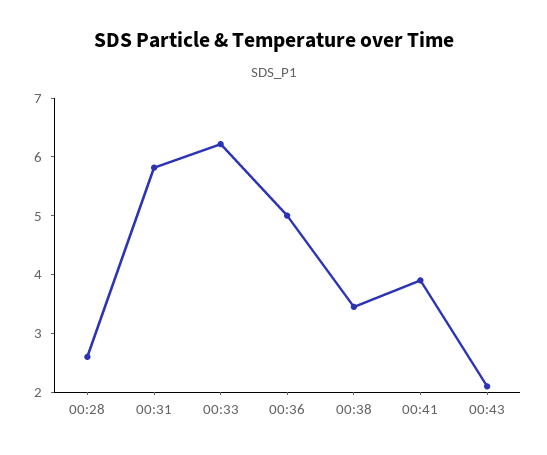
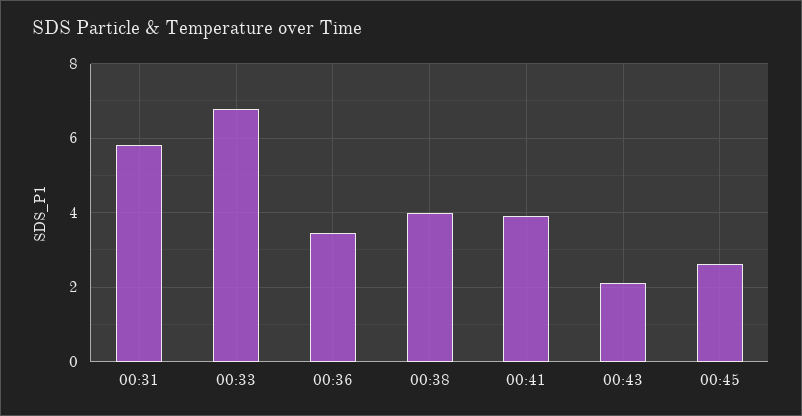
00:28: 2.6 -> none
00:33: 6.2 -> 6.8
00:36: 5 -> 3.4
00:38: 3.4 -> 4
00:45: none -> 2.6

